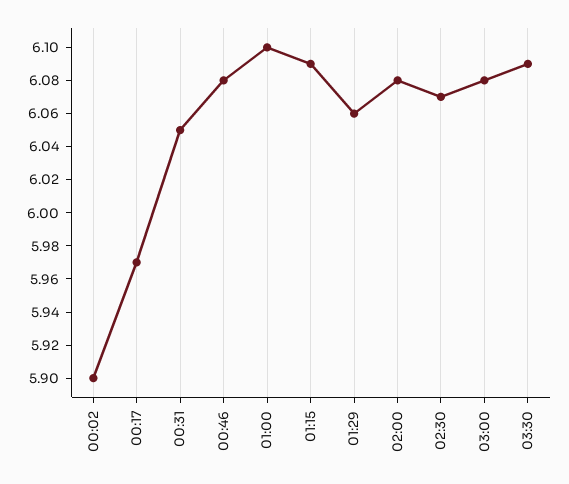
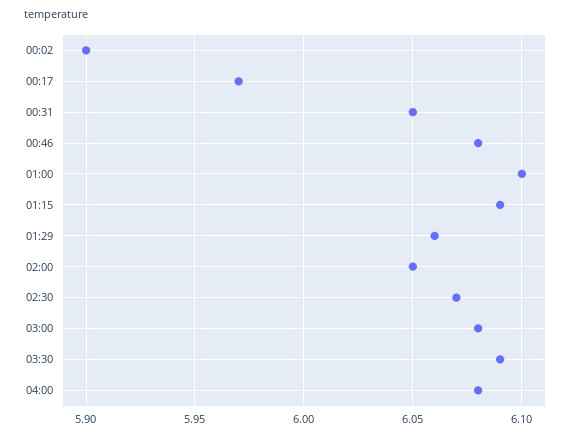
02:00: 6.08 -> 6.05
04:00: none -> 6.08

